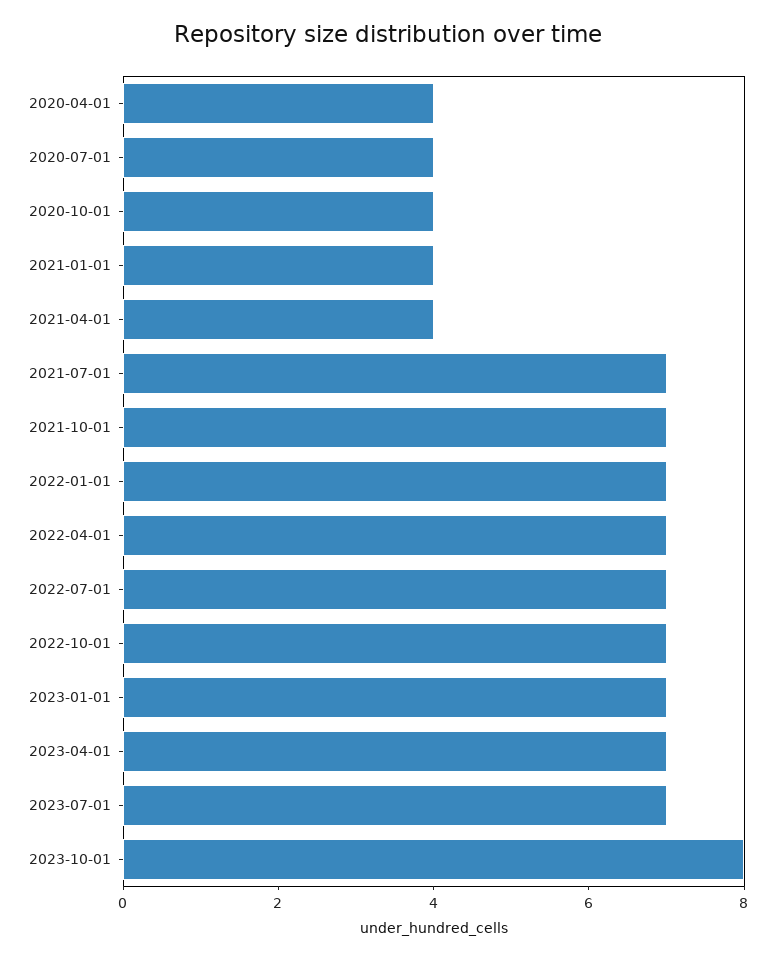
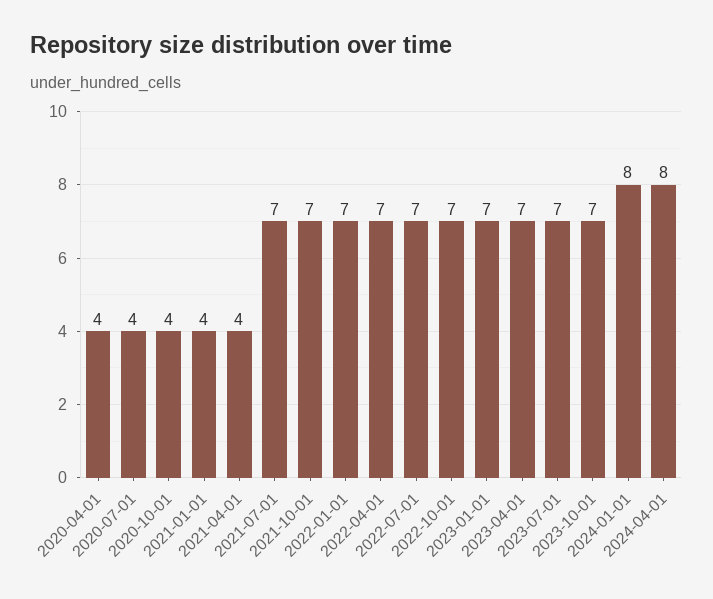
2023-10-01: 8 -> 7
2024-01-01: none -> 8
2024-04-01: none -> 8

